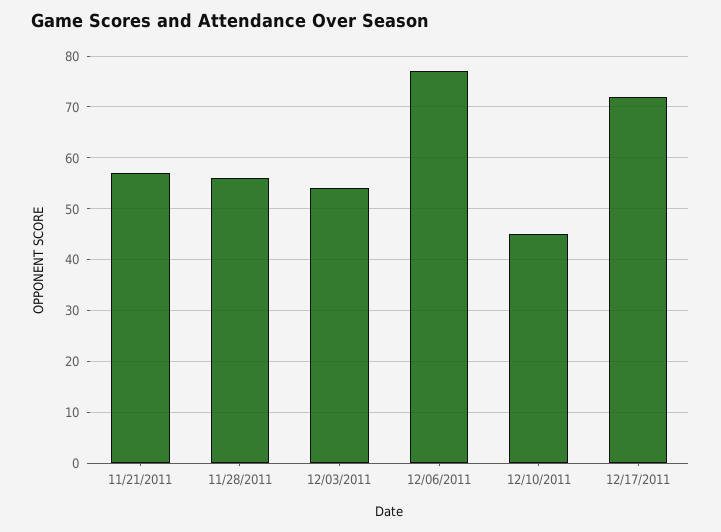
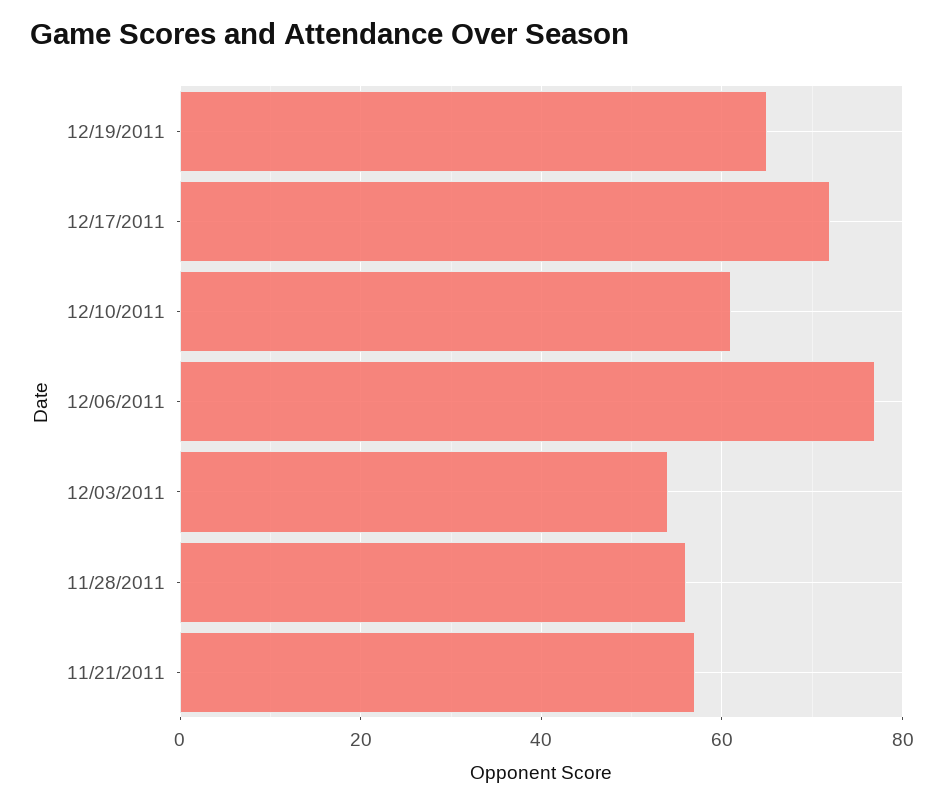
12/10/2011: 45 -> 60
12/19/2011: none -> 65

